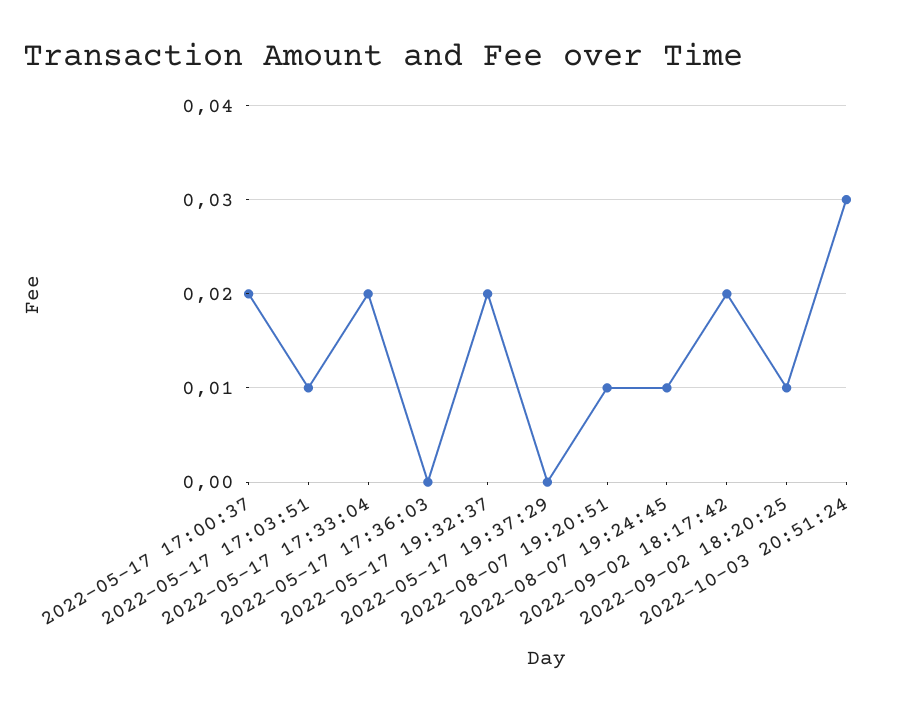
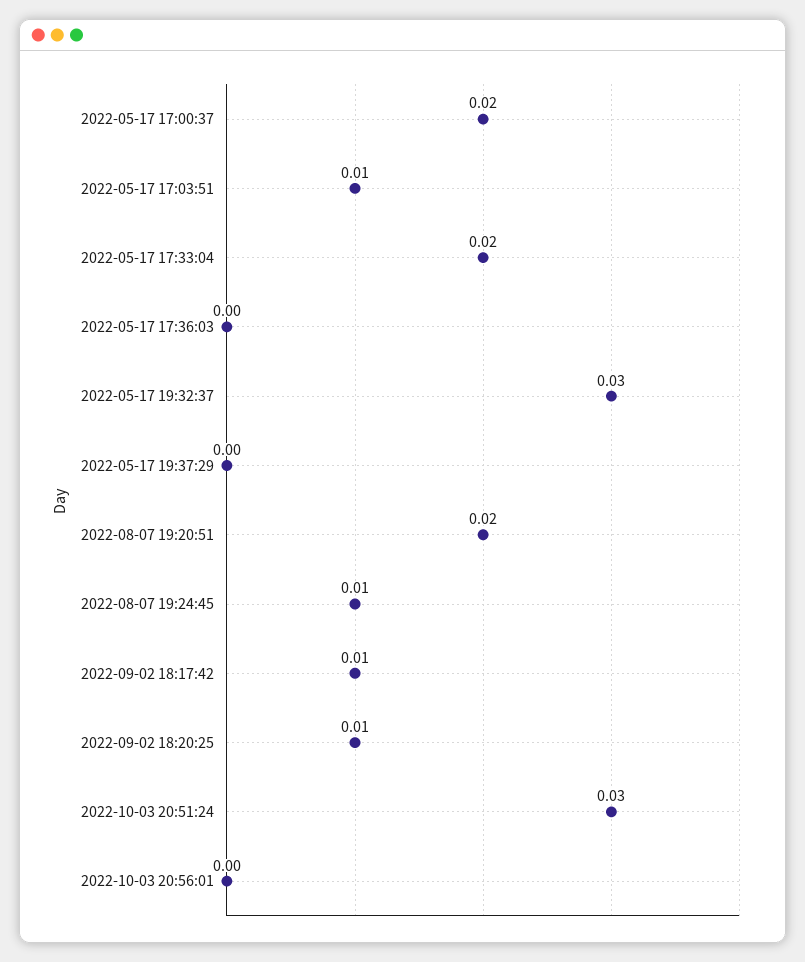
2022-05-17 19:32:37: 0.02 -> 0.03
2022-08-07 19:20:51: 0.01 -> 0.02
2022-09-02 18:17:42: 0.02 -> 0.01
2022-10-03 20:56:01: none -> 0

